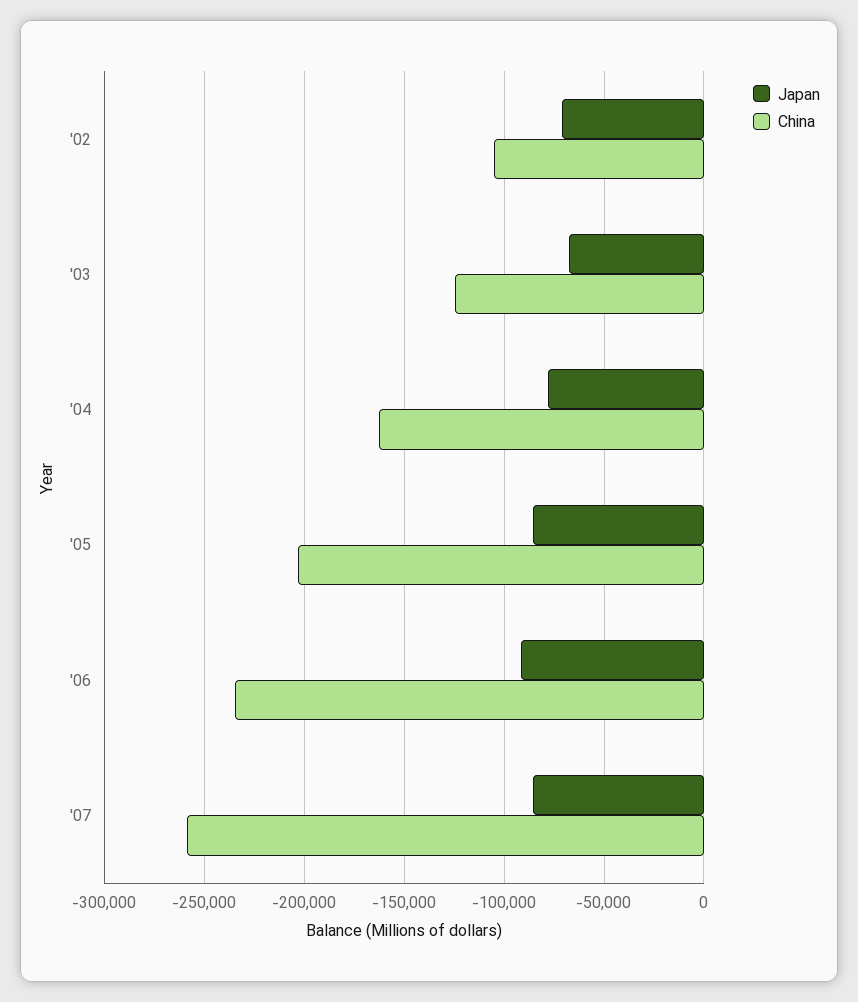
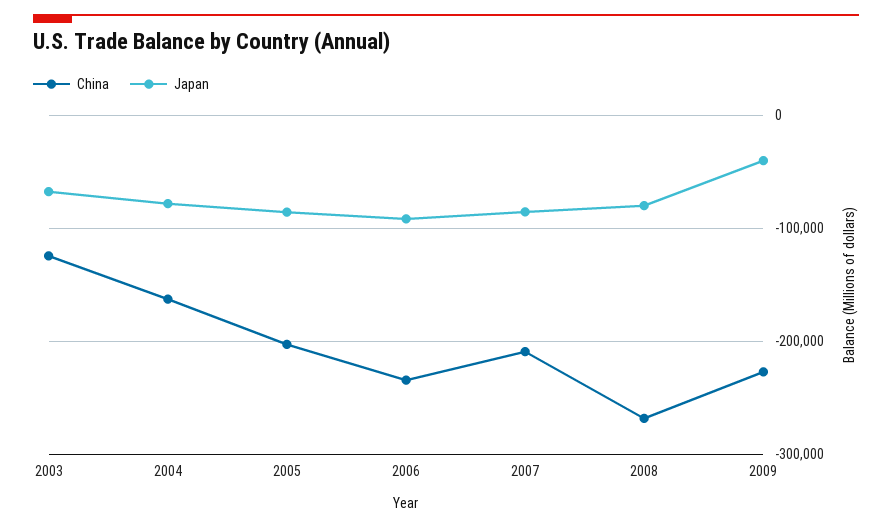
Japan, '02: -70000 -> none
China, '02: -105000 -> none
China, '07: -260000 -> -210000
China, 2008: none -> -270000
Japan, 2008: none -> -80000
China, 2009: none -> -230000
Japan, 2009: none -> -40000

